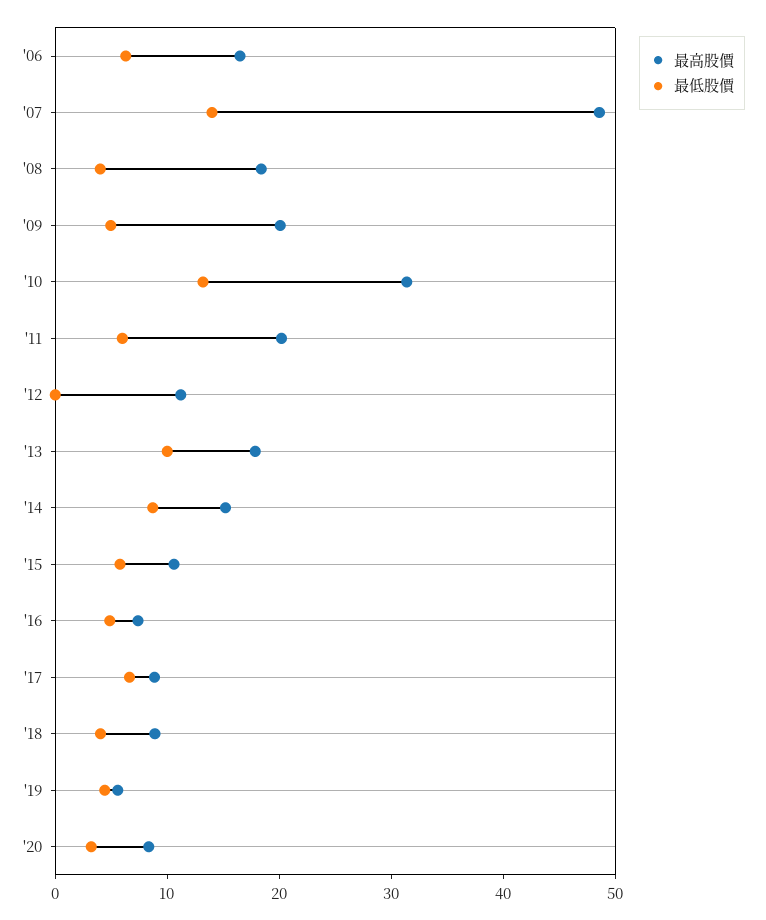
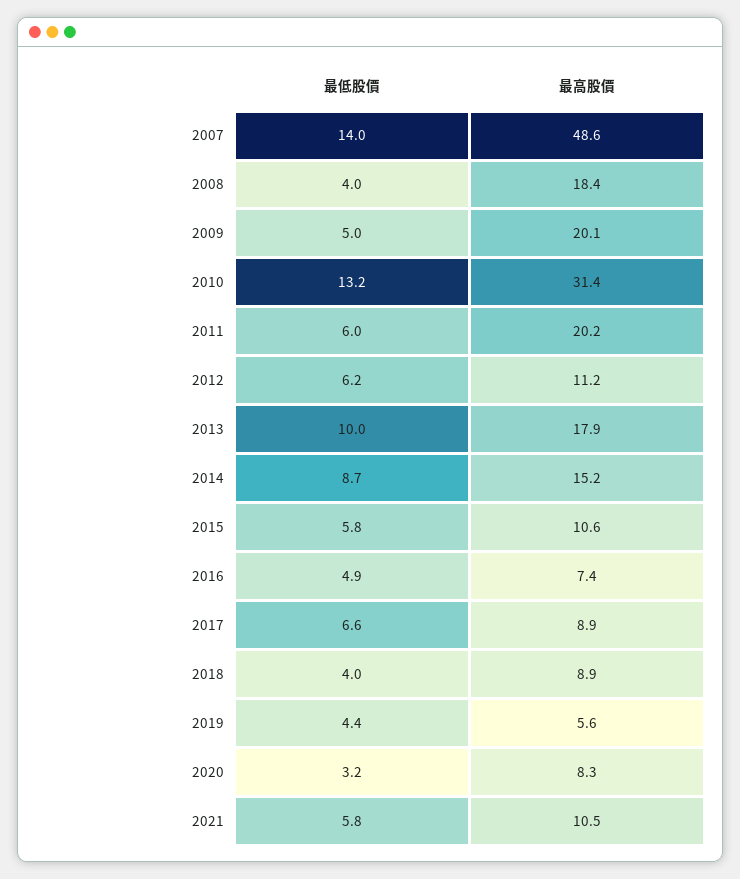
最高股價, '06: 16 -> none
最低股價, '06: 6 -> none
最低股價, '12: 0 -> 6.2
最低股價, 2021: none -> 5.8
最高股價, 2021: none -> 10.5

